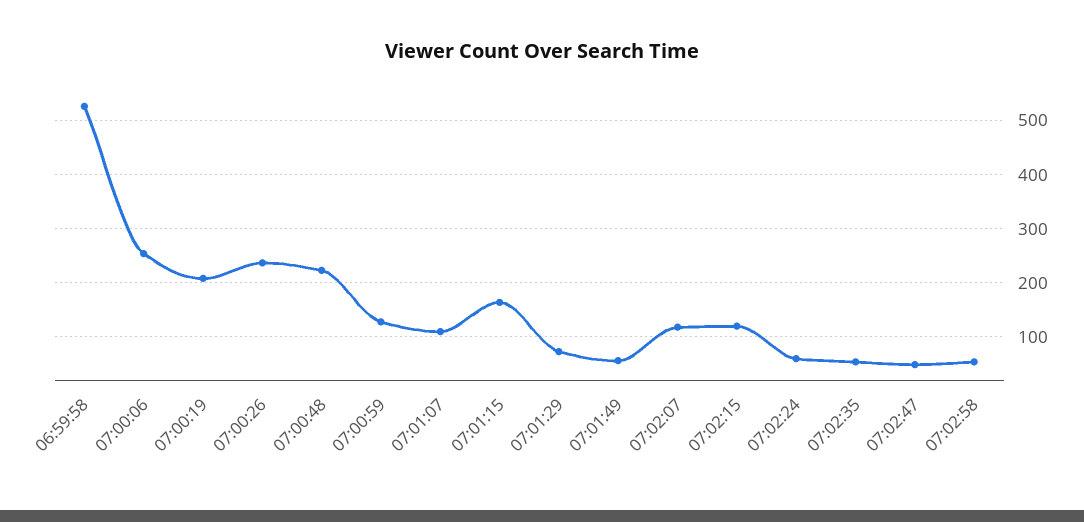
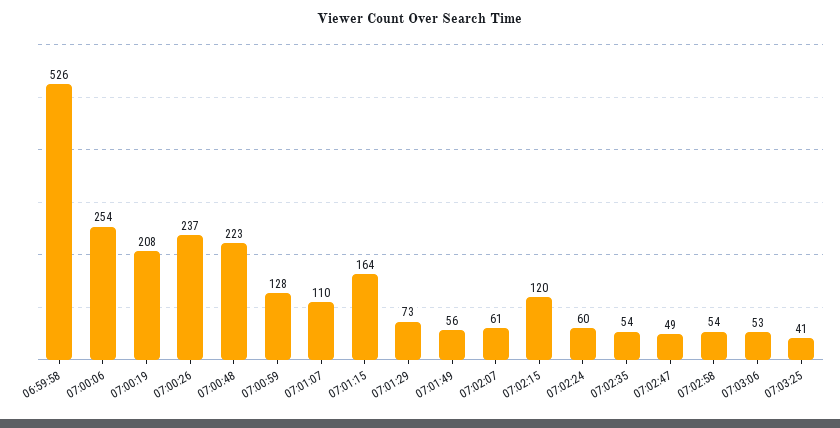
07:02:07: 120 -> 61
07:03:06: none -> 53
07:03:25: none -> 41

